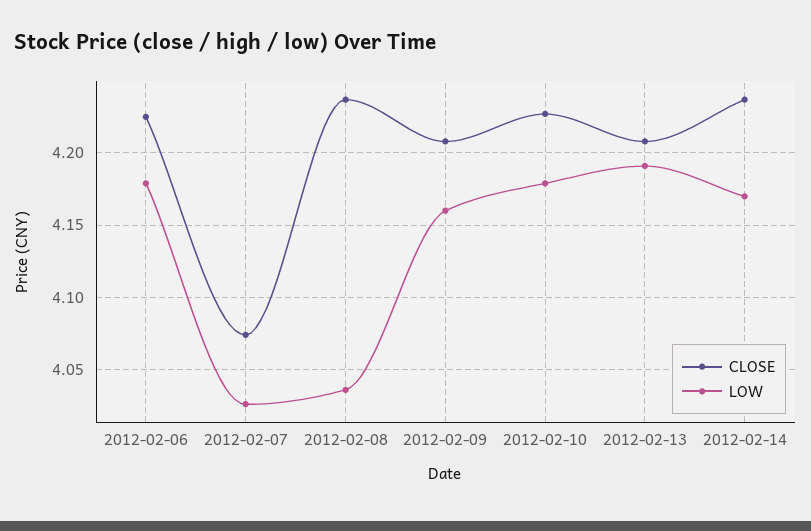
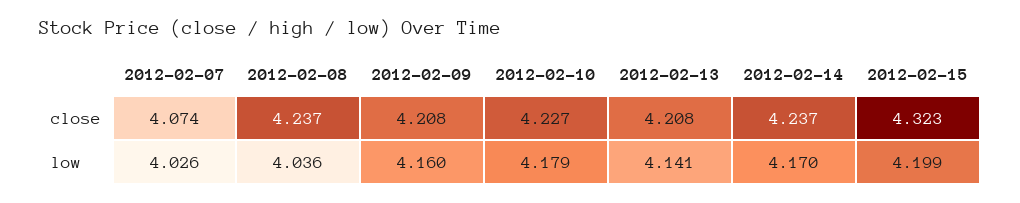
CLOSE, 2012-02-06: 4.225 -> none
LOW, 2012-02-06: 4.18 -> none
LOW, 2012-02-13: 4.19 -> 4.141
CLOSE, 2012-02-15: none -> 4.323
LOW, 2012-02-15: none -> 4.199

